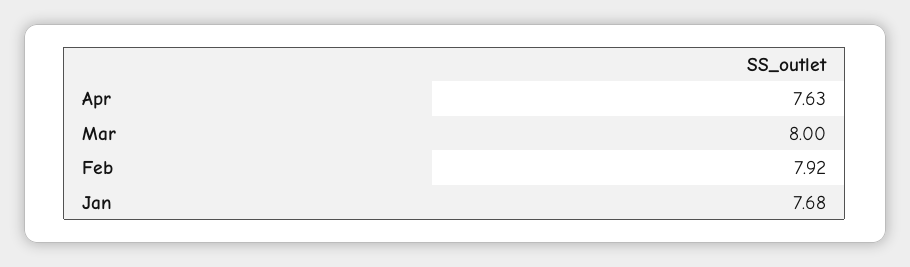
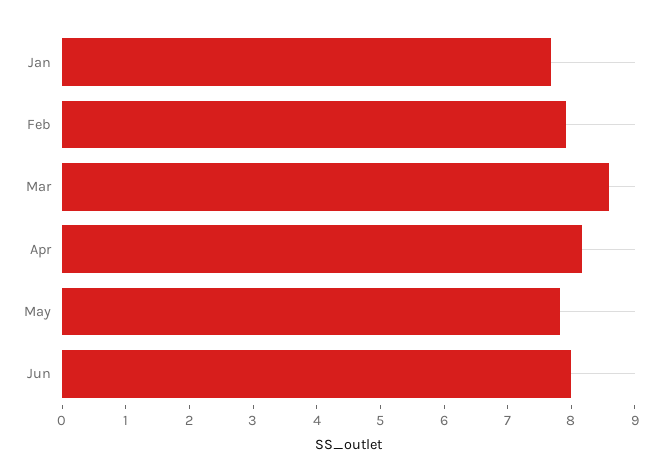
Apr: 7.63 -> 8.2
Mar: 8 -> 8.6
May: none -> 7.8
Jun: none -> 8

